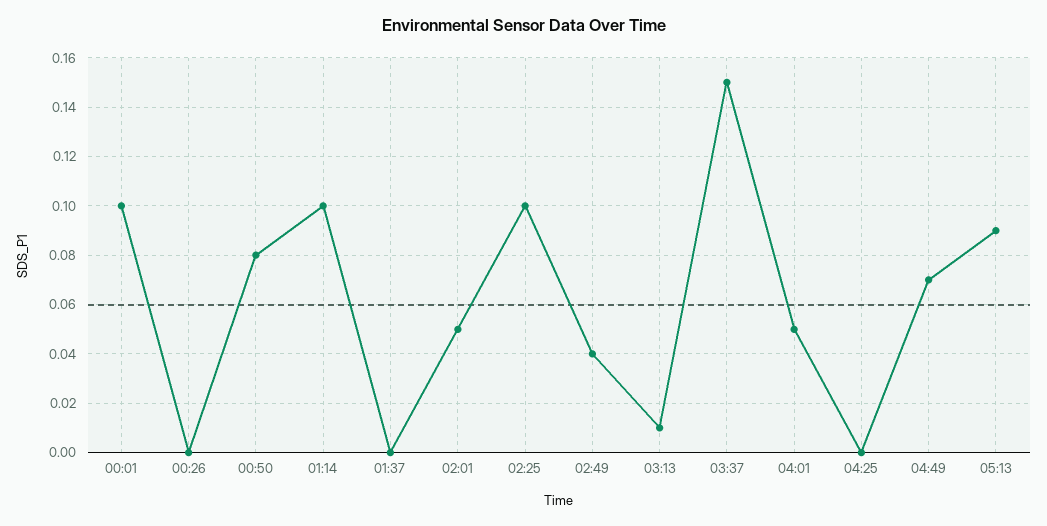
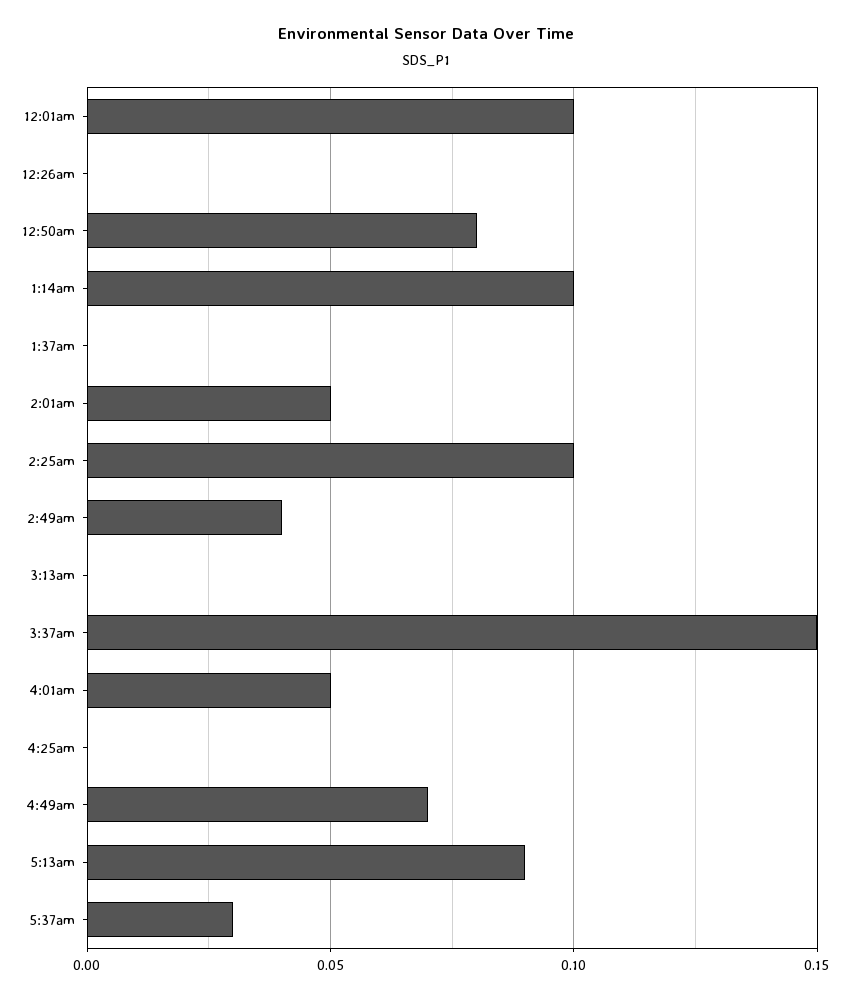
03:13: 0.01 -> 0
5:37am: none -> 0.03

